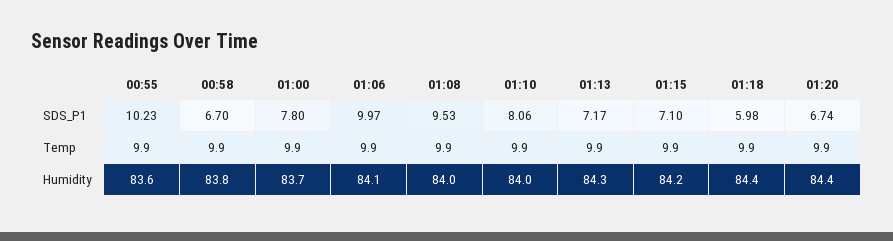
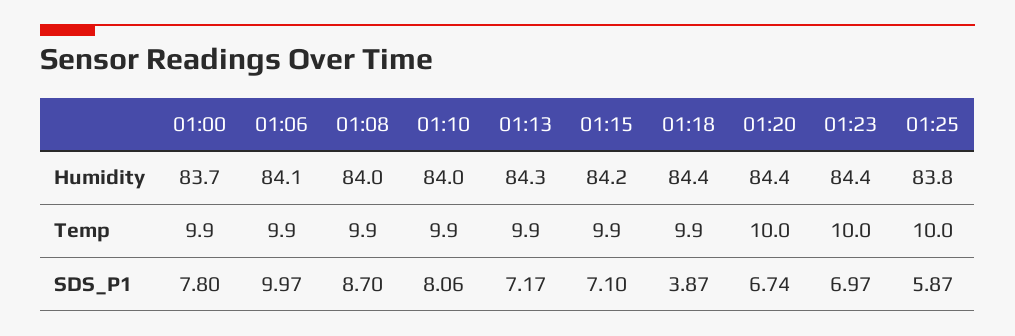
00:55, SDS_P1: 10.23 -> none
00:58, SDS_P1: 6.7 -> none
01:08, SDS_P1: 9.53 -> 8.7
01:18, SDS_P1: 5.98 -> 3.87
00:55, Temp: 9.9 -> none
00:58, Temp: 9.9 -> none
01:20, Temp: 9.9 -> 10
00:55, Humidity: 83.6 -> none
00:58, Humidity: 83.8 -> none
01:23, Humidity: none -> 84.4
01:25, Humidity: none -> 83.8
01:23, Temp: none -> 10
01:25, Temp: none -> 10
01:23, SDS_P1: none -> 6.97
01:25, SDS_P1: none -> 5.87

